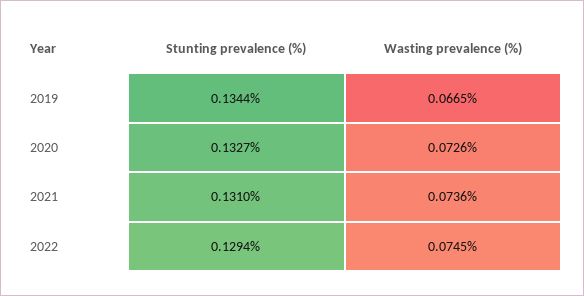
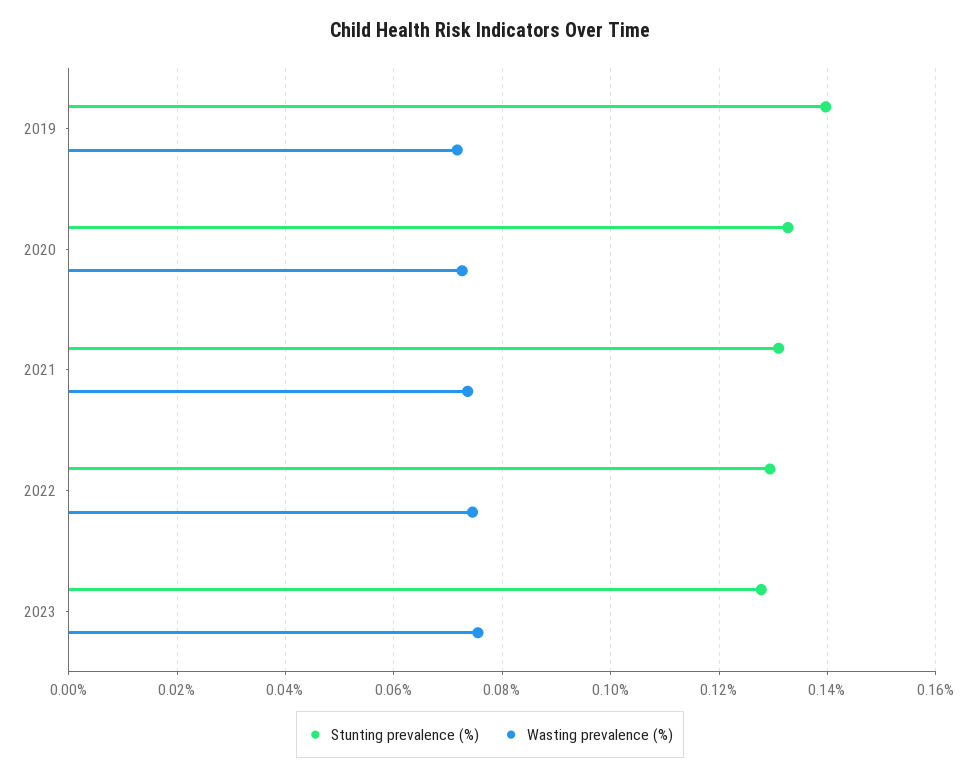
Stunting prevalence (%), 2019: 0.1344 -> 0.14
Wasting prevalence (%), 2019: 0.0665 -> 0.072
Stunting prevalence (%), 2023: none -> 0.128
Wasting prevalence (%), 2023: none -> 0.076

